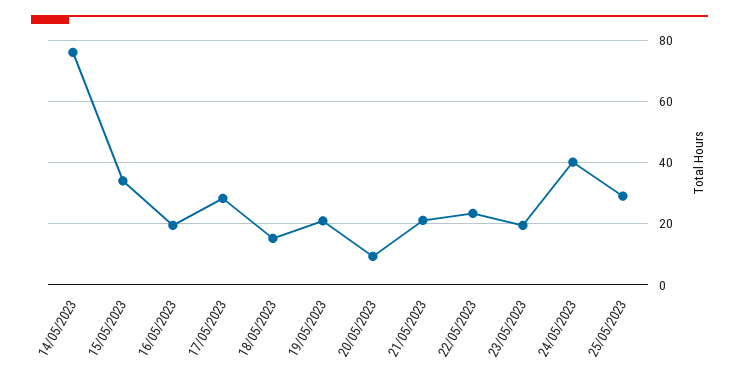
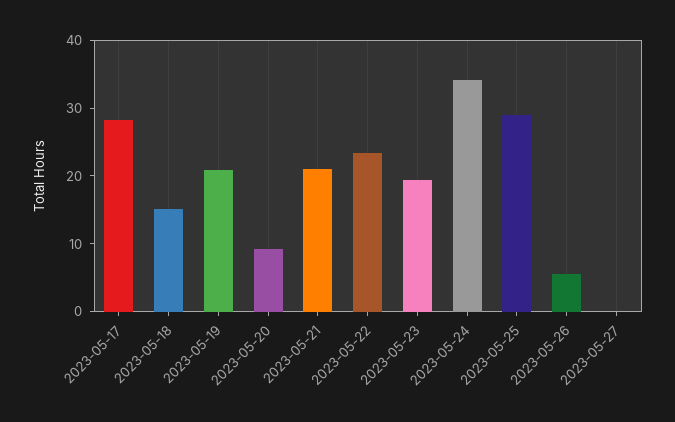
14/05/2023: 76 -> none
15/05/2023: 34 -> none
16/05/2023: 20 -> none
24/05/2023: 40 -> 34
2023-05-26: none -> 6
2023-05-27: none -> 0

